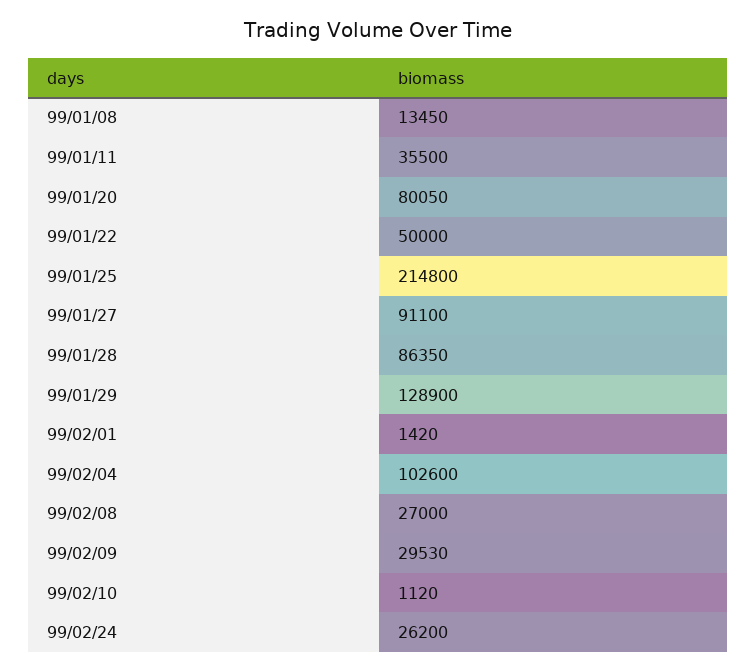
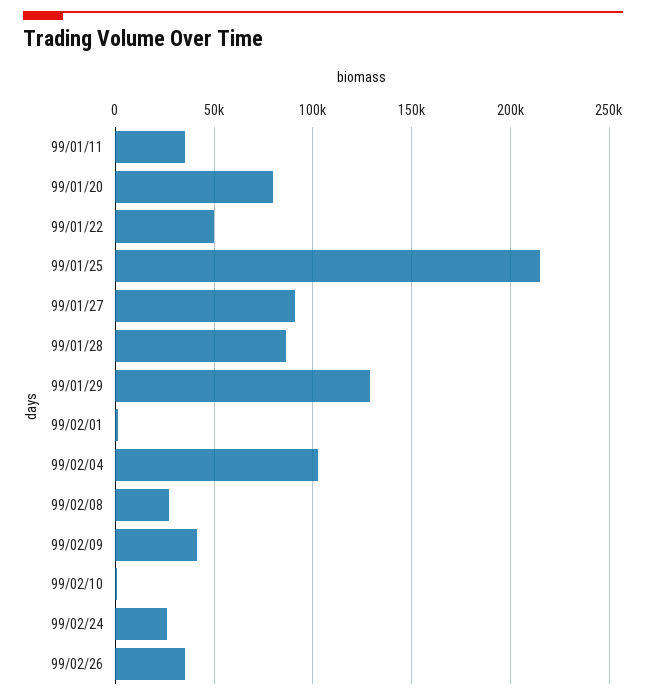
99/01/08: 13450 -> none
99/02/09: 29530 -> 40000
99/02/26: none -> 35000

